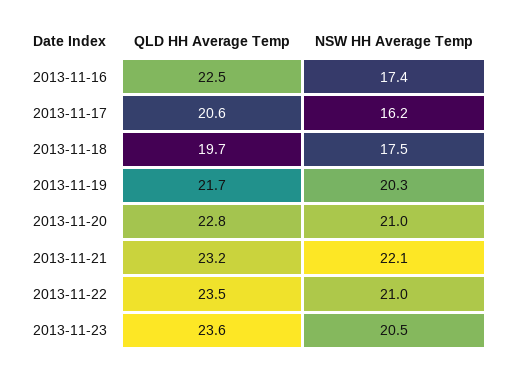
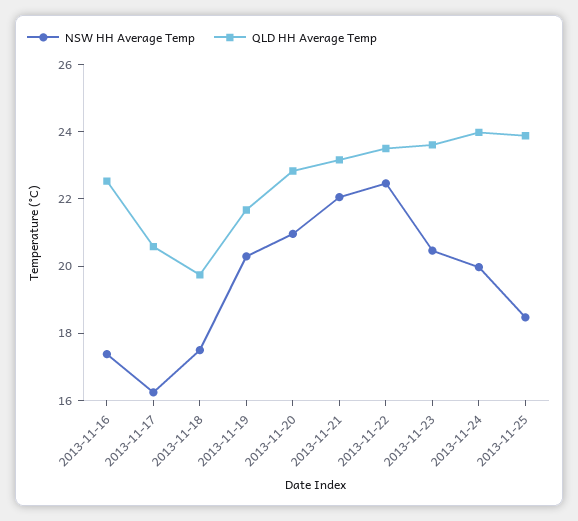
NSW HH Average Temp, 2013-11-22: 21 -> 22.5
NSW HH Average Temp, 2013-11-24: none -> 20
QLD HH Average Temp, 2013-11-24: none -> 24
NSW HH Average Temp, 2013-11-25: none -> 18.5
QLD HH Average Temp, 2013-11-25: none -> 24

